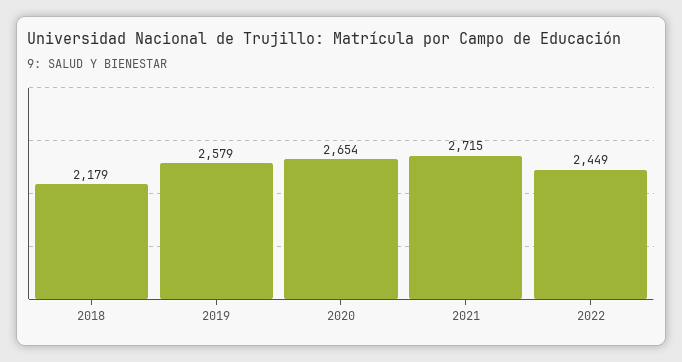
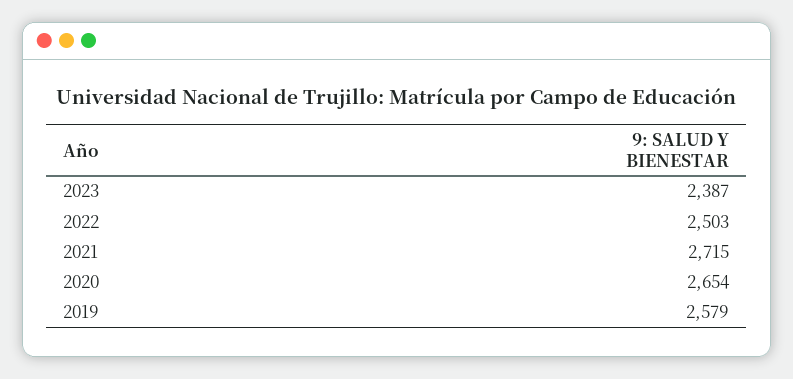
2018: 2179 -> none
2022: 2449 -> 2503
2023: none -> 2387

